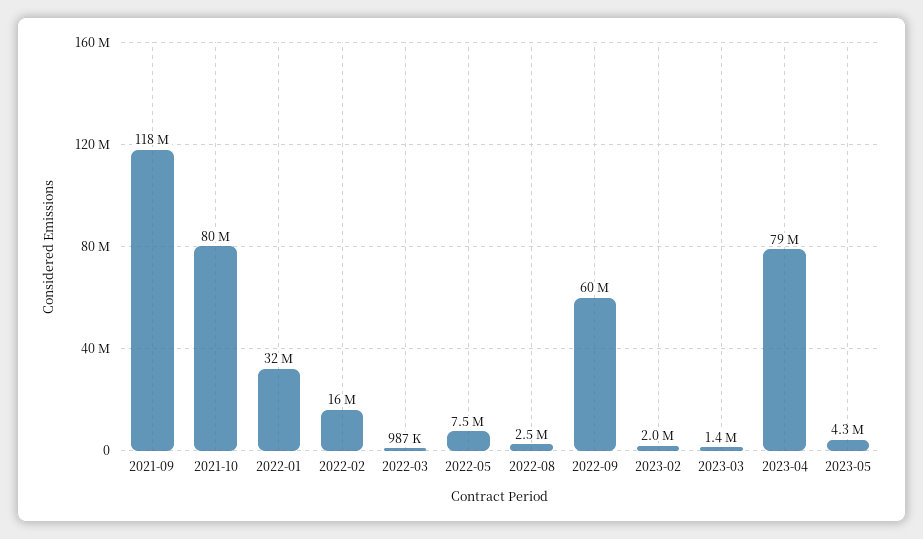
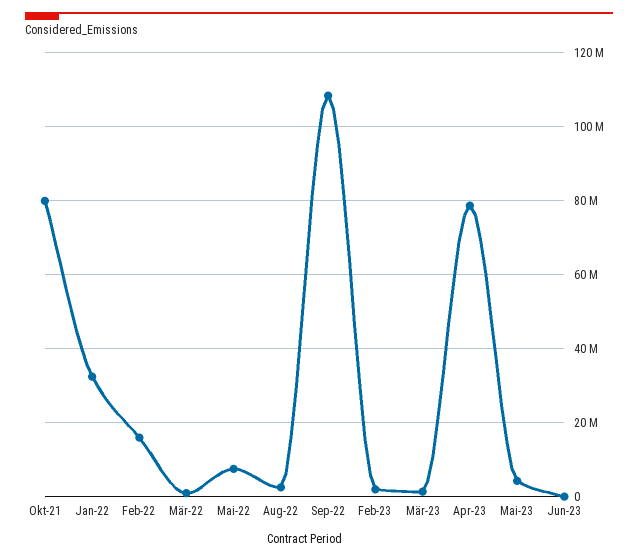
2021-09: 118000000 -> none
2022-09: 60000000 -> 108000000
Jun-23: none -> 0

